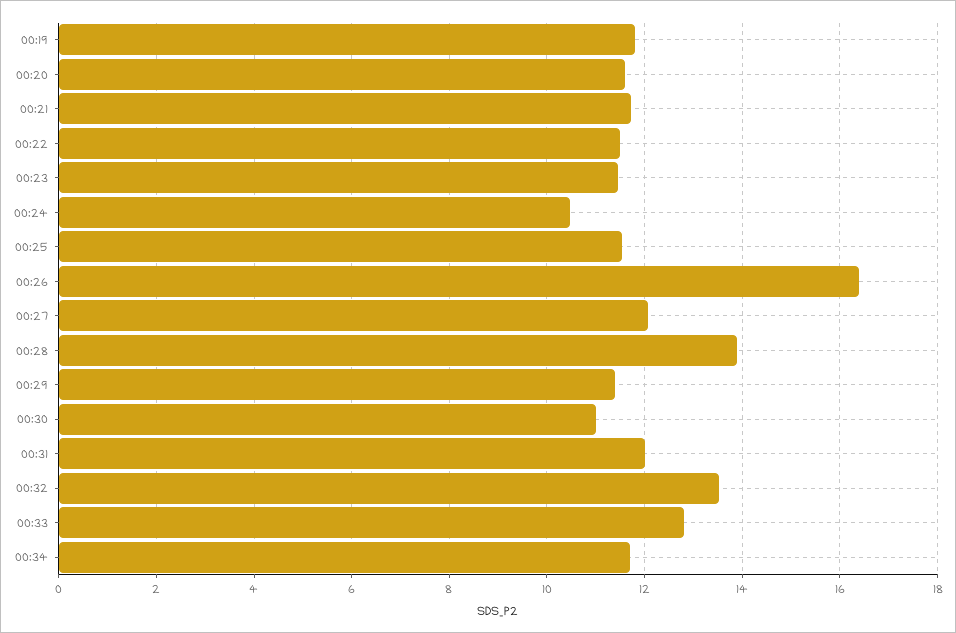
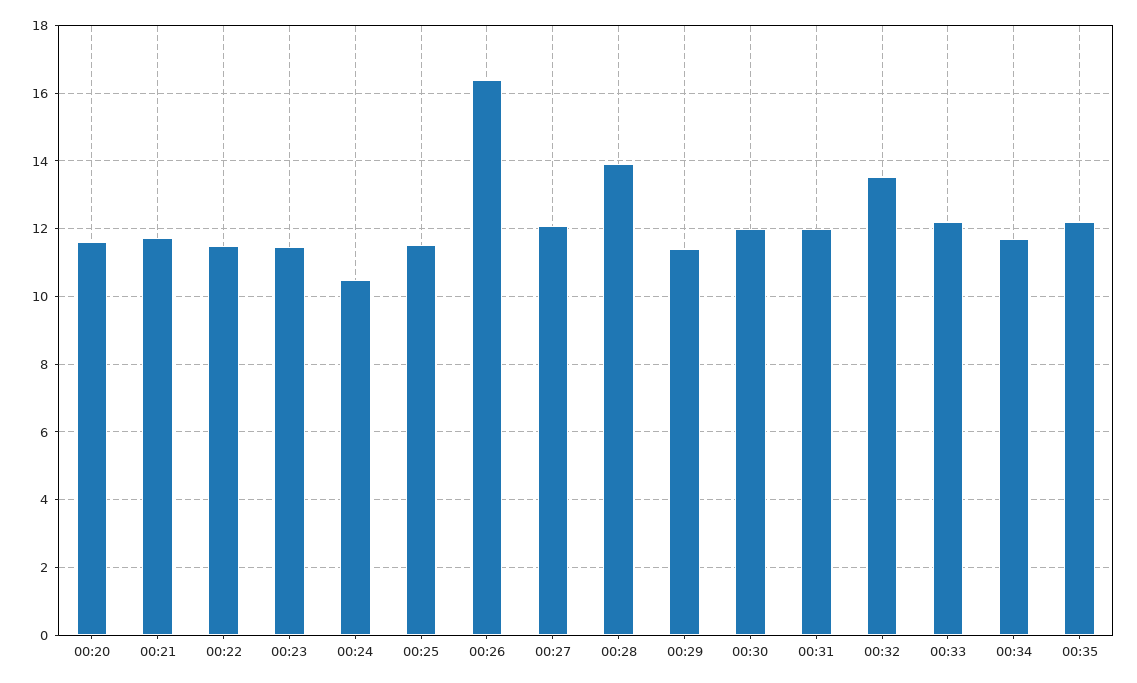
00:19: 11.8 -> none
00:30: 11 -> 12
00:33: 12.8 -> 12.2
00:35: none -> 12.2

